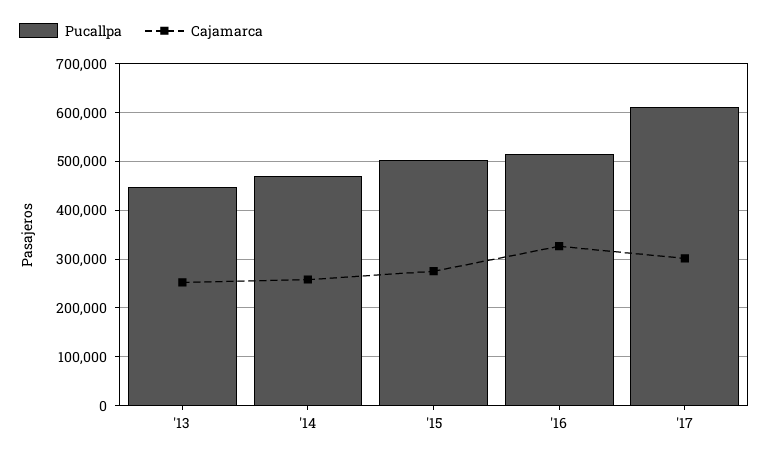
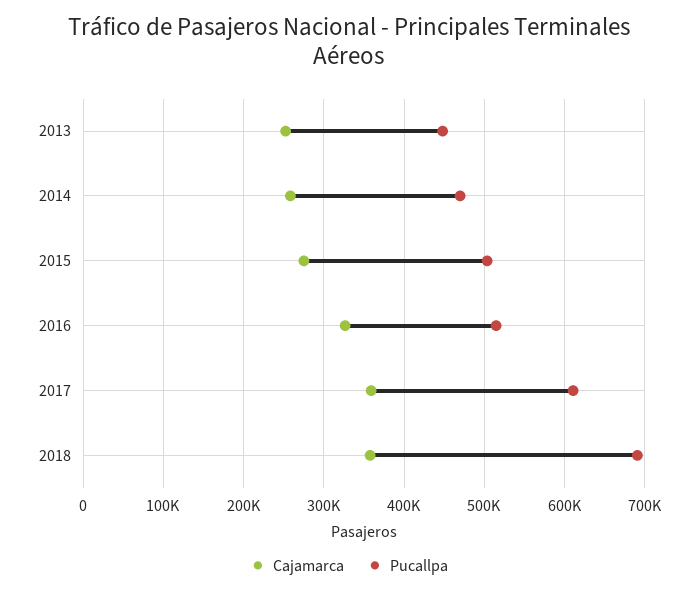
Cajamarca, '17: 300000 -> 360000
Cajamarca, 2018: none -> 360000
Pucallpa, 2018: none -> 690000

